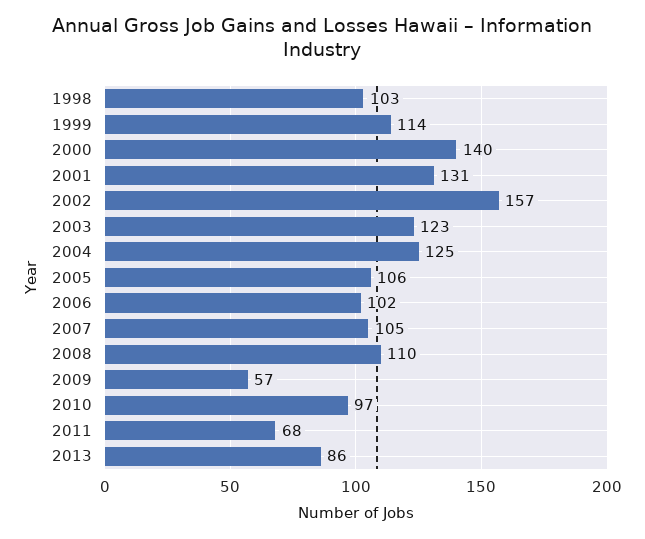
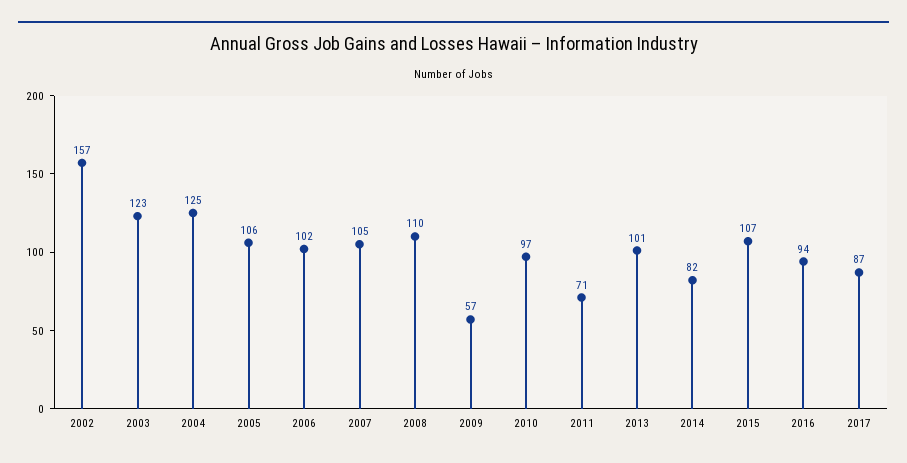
1998: 103 -> none
1999: 114 -> none
2000: 140 -> none
2001: 131 -> none
2011: 68 -> 71
2013: 86 -> 101
2014: none -> 82
2015: none -> 107
2016: none -> 94
2017: none -> 87

